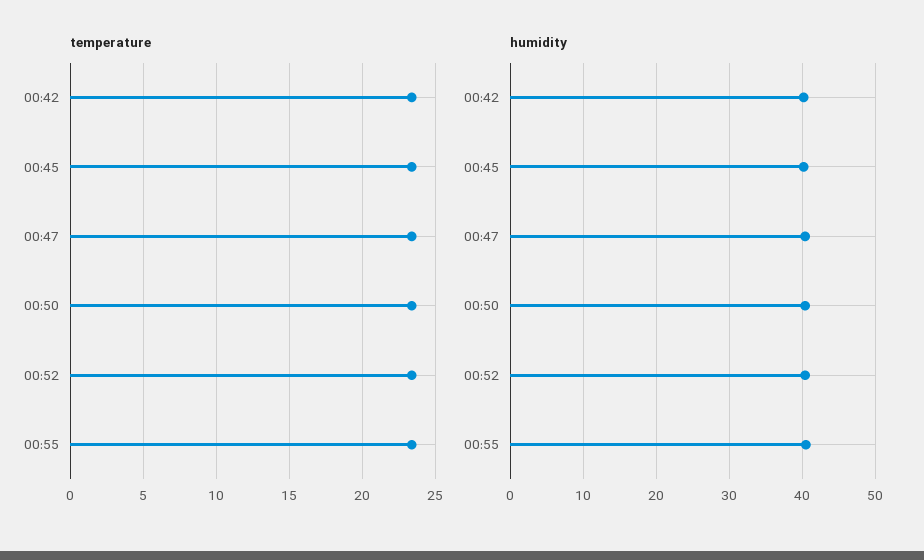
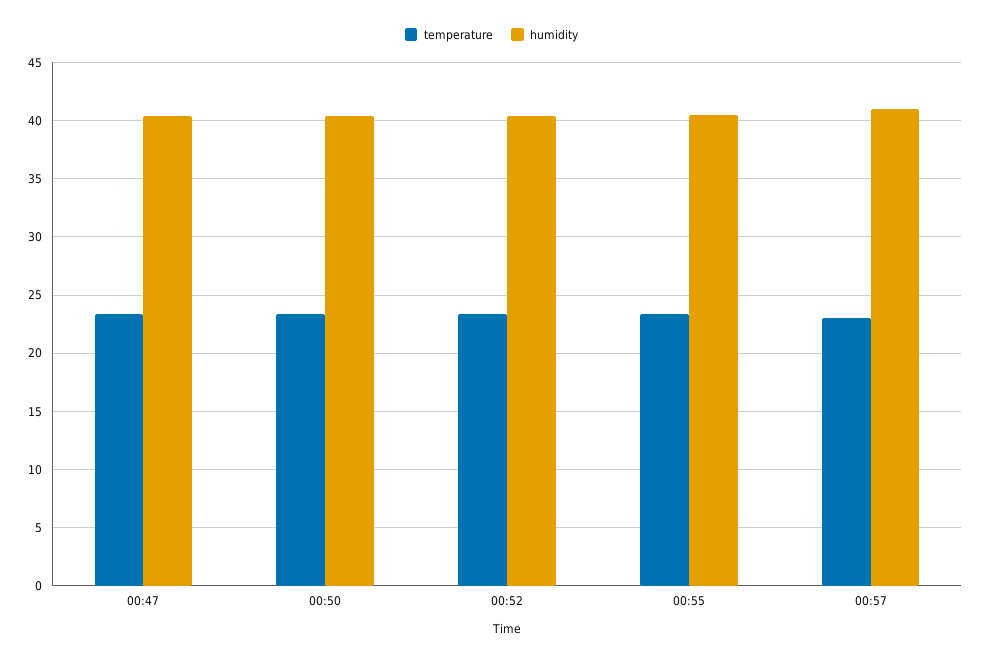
temperature, 00:42: 23.5 -> none
temperature, 00:45: 23.5 -> none
humidity, 00:42: 40 -> none
humidity, 00:45: 40 -> none
temperature, 00:57: none -> 23
humidity, 00:57: none -> 41

